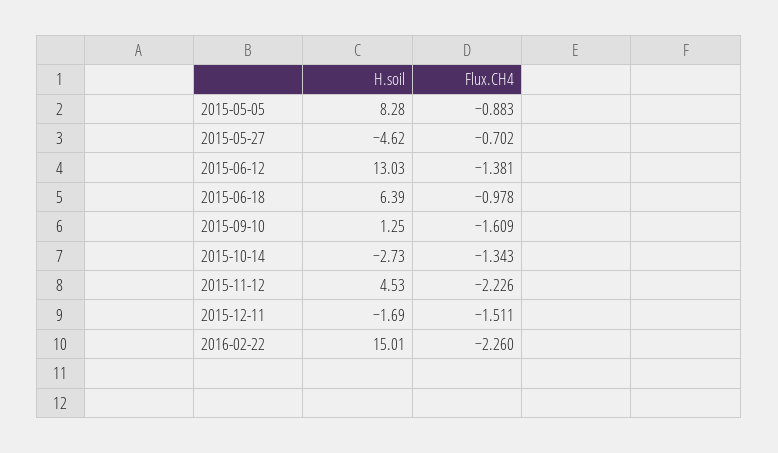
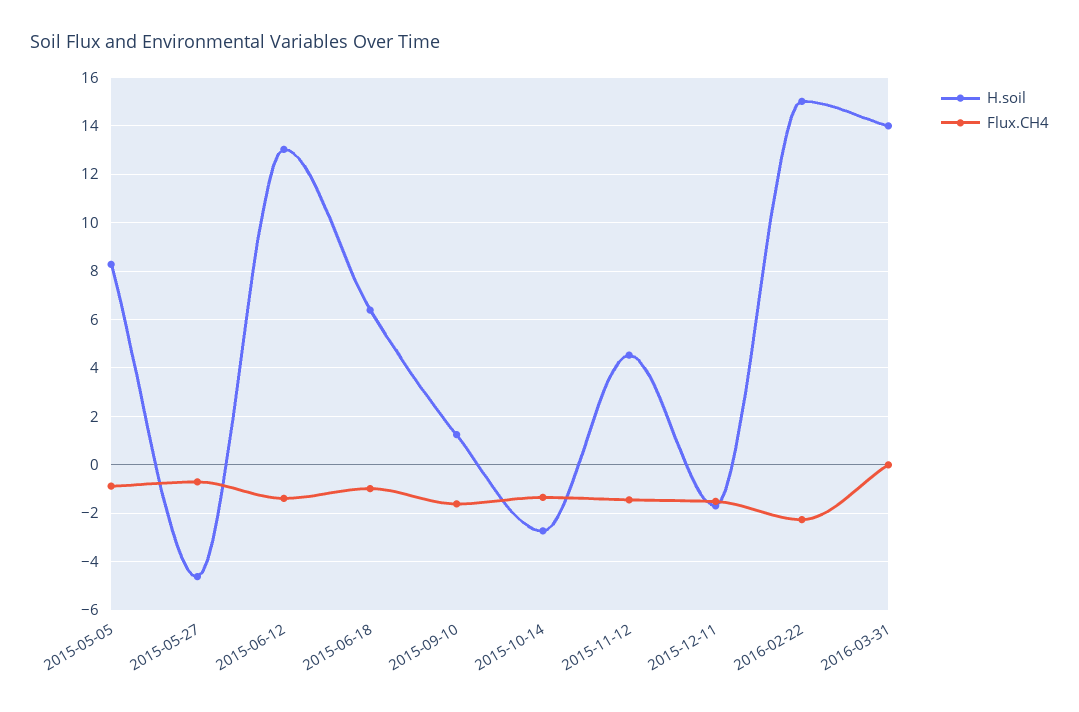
Flux.CH4, 2015-11-12: -2.226 -> -1.5
H.soil, 2016-03-31: none -> 14
Flux.CH4, 2016-03-31: none -> 0

